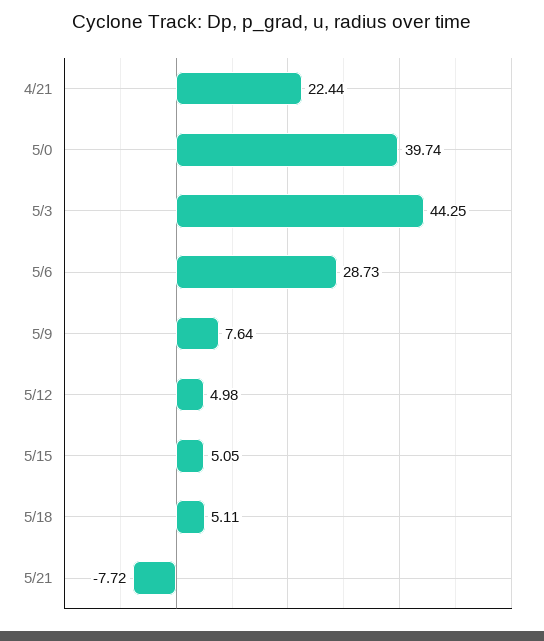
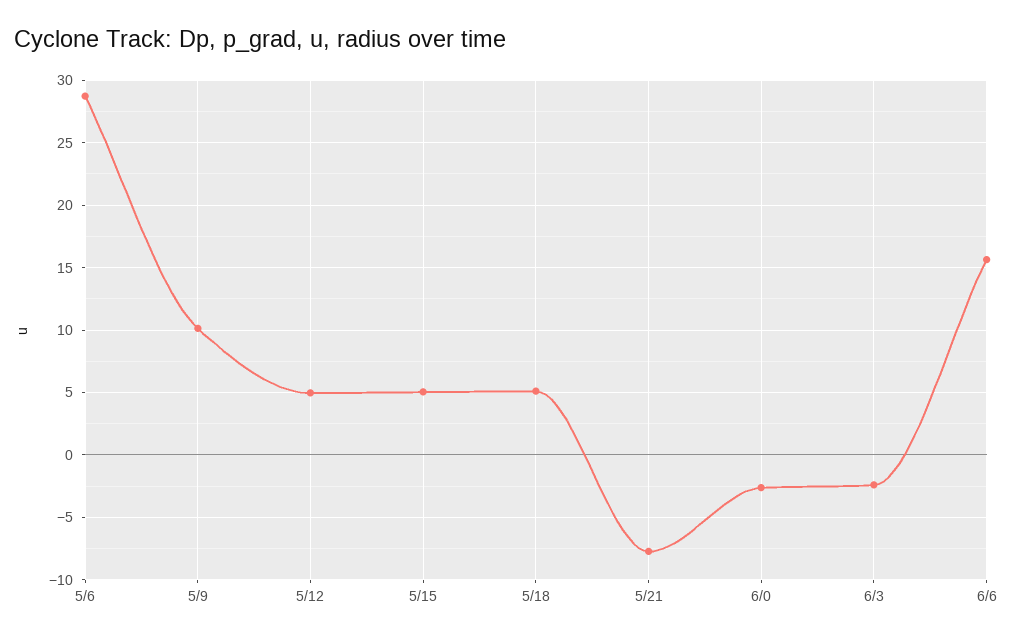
4/21: 22.44 -> none
5/0: 39.74 -> none
5/3: 44.25 -> none
5/9: 7.64 -> 10
6/0: none -> -2.5
6/3: none -> -2.5
6/6: none -> 15.5

